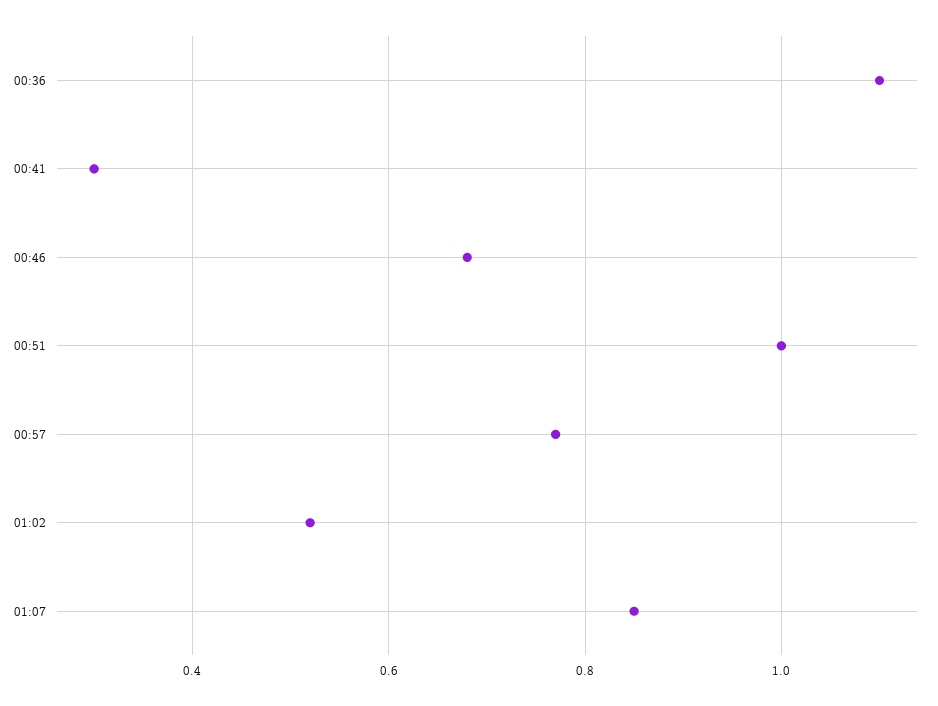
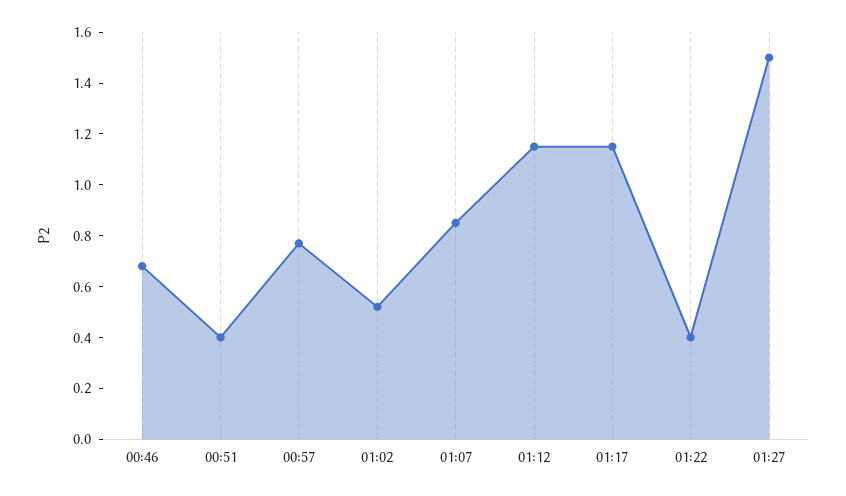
00:36: 1.1 -> none
00:41: 0.3 -> none
00:51: 1 -> 0.4
01:12: none -> 1.15
01:17: none -> 1.15
01:22: none -> 0.4
01:27: none -> 1.5

